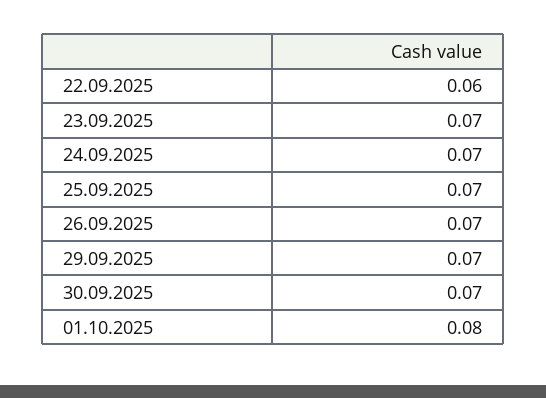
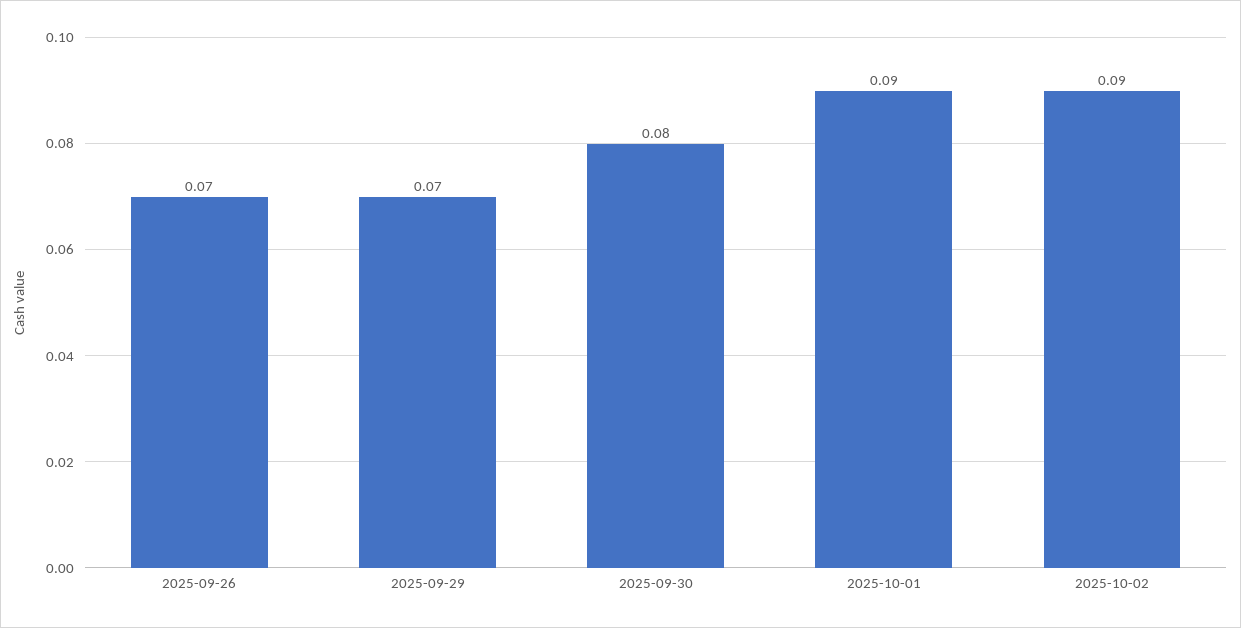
22.09.2025: 0.06 -> none
23.09.2025: 0.07 -> none
24.09.2025: 0.07 -> none
25.09.2025: 0.07 -> none
30.09.2025: 0.07 -> 0.08
01.10.2025: 0.08 -> 0.09
2025-10-02: none -> 0.09

